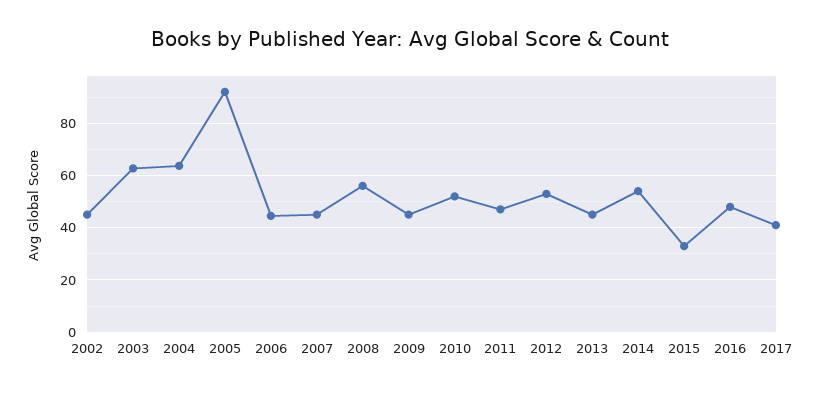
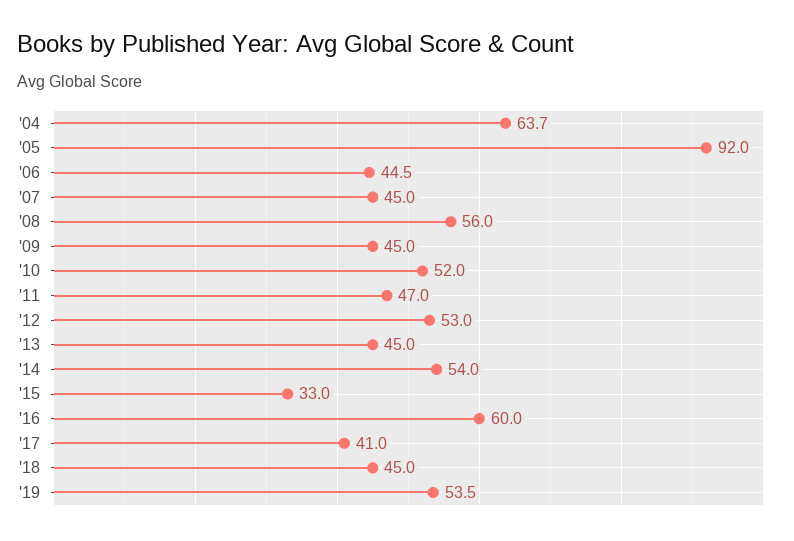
2002: 45 -> none
2003: 62.5 -> none
2016: 47.5 -> 60
'18: none -> 45
'19: none -> 53.5

